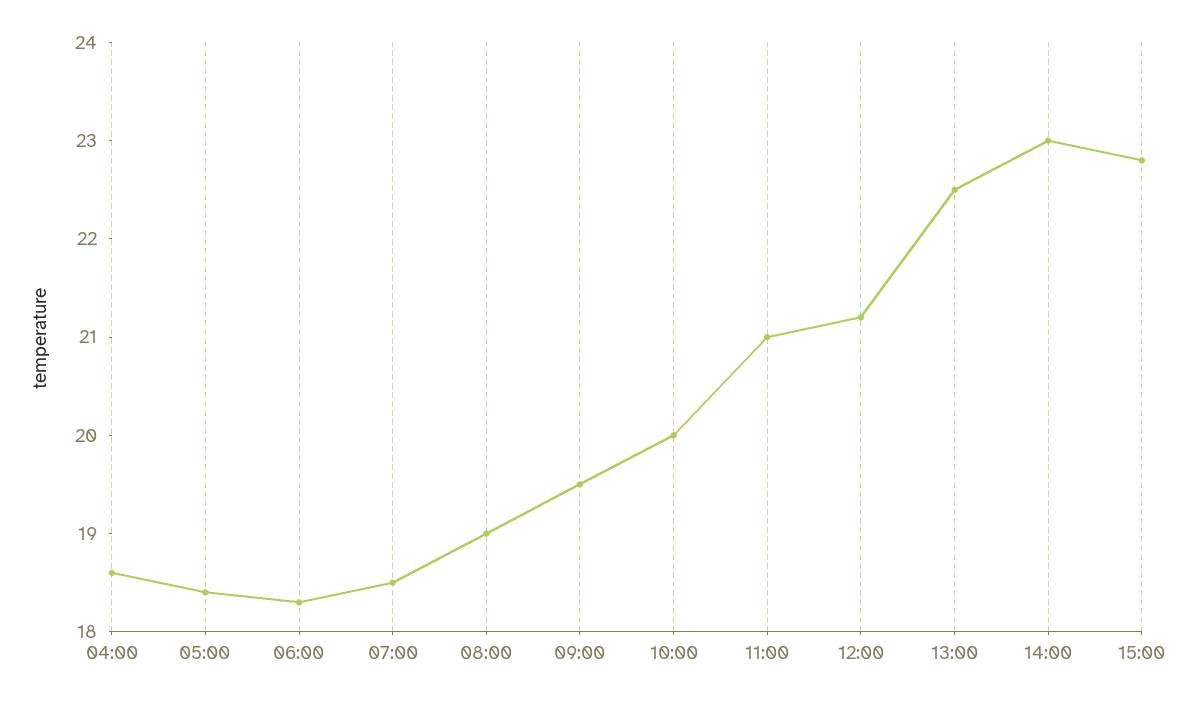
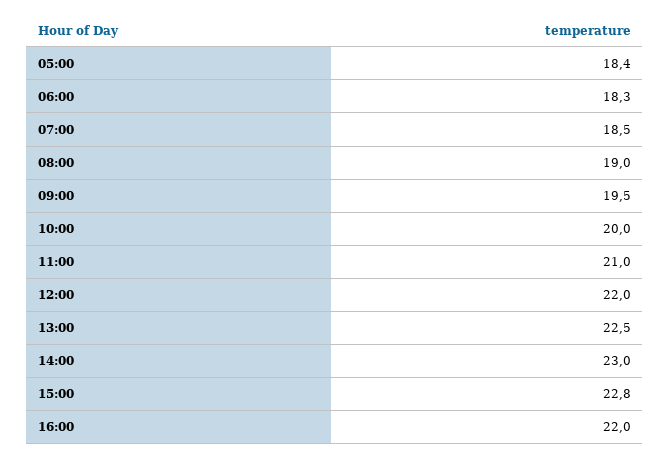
04:00: 18.6 -> none
12:00: 21.2 -> 22
16:00: none -> 22

